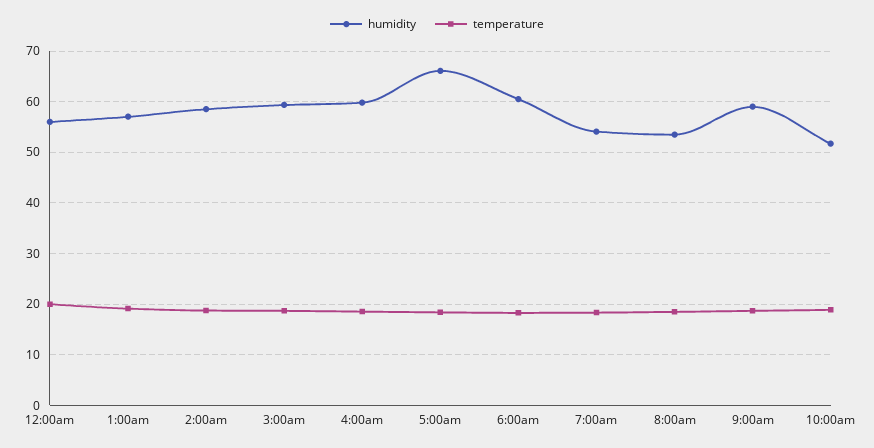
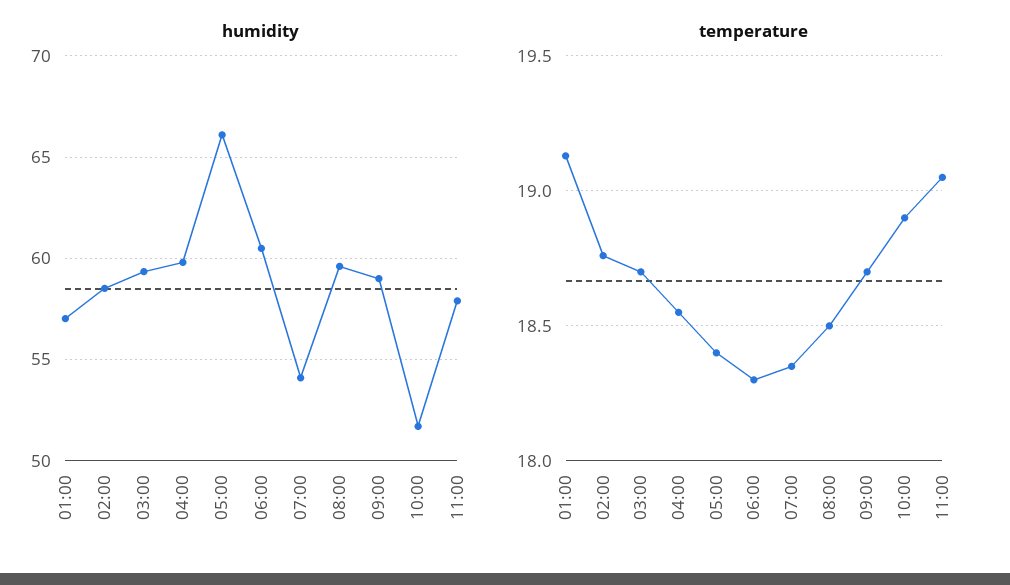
humidity, 12:00am: 56 -> none
temperature, 12:00am: 20 -> none
humidity, 8:00am: 54 -> 59.5
humidity, 11:00: none -> 58
temperature, 11:00: none -> 19.05

